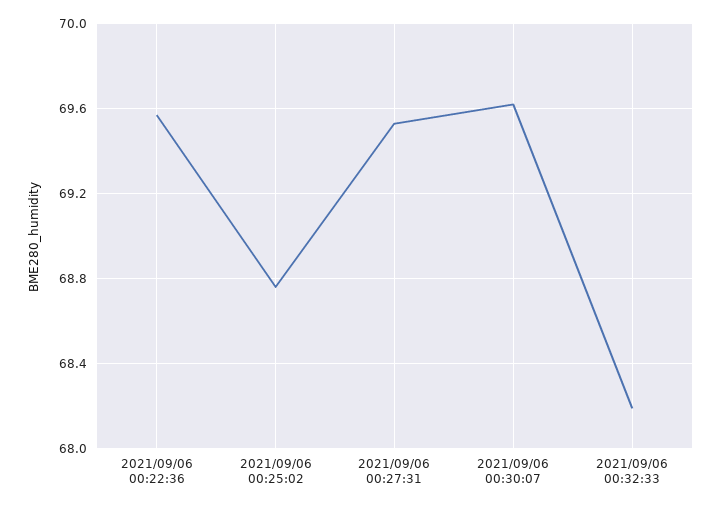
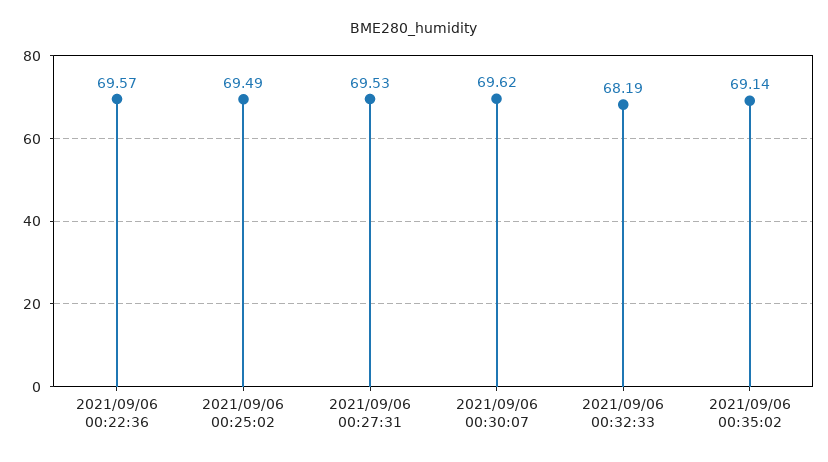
2021/09/06 00:25:02: 68.75 -> 69.49
2021/09/06 00:35:02: none -> 69.14

